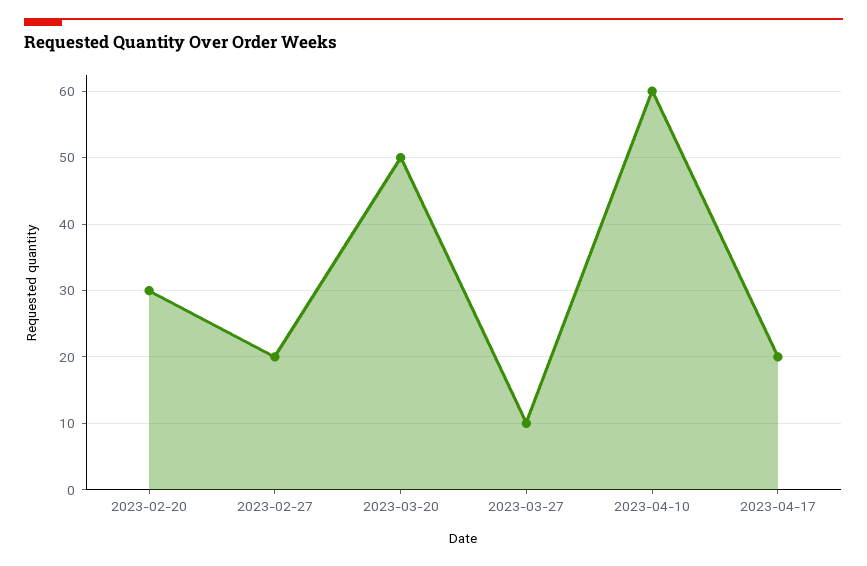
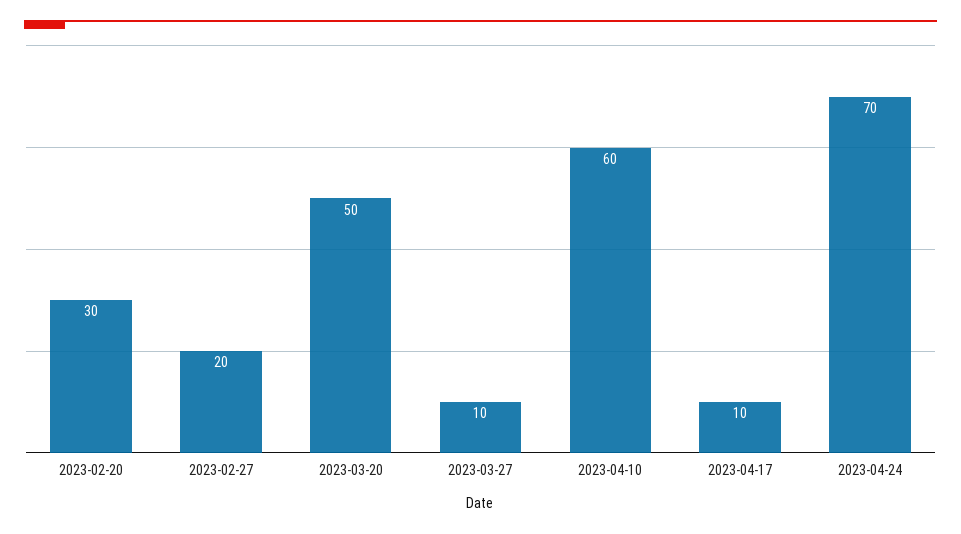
2023-04-17: 20 -> 10
2023-04-24: none -> 70

